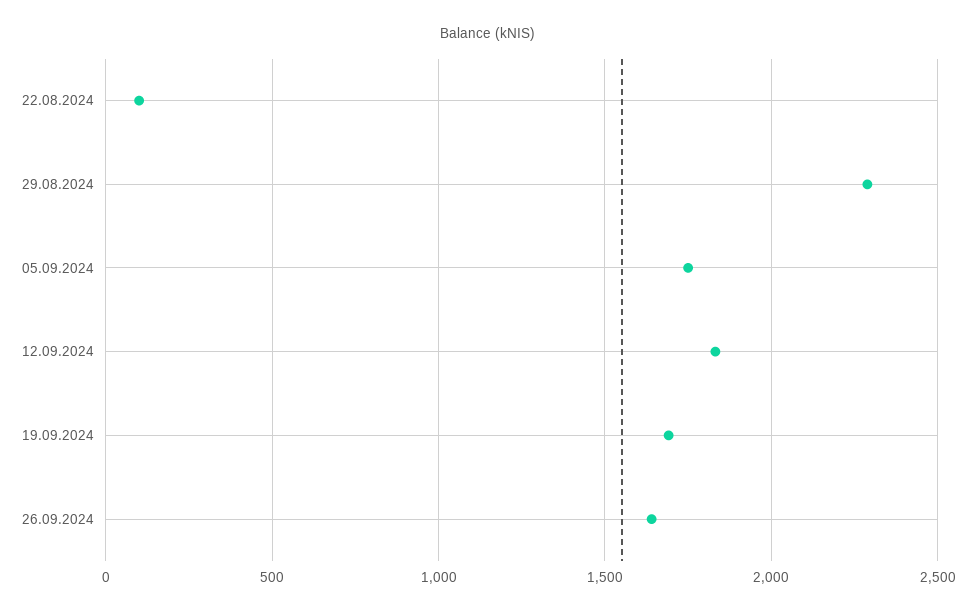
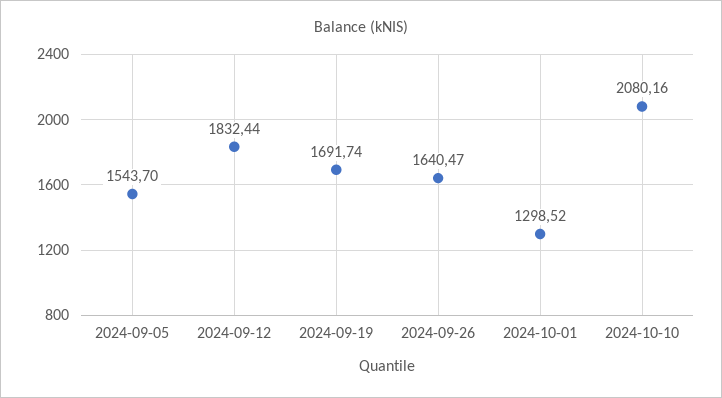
22.08.2024: 100 -> none
29.08.2024: 2300 -> none
05.09.2024: 1750 -> 1543.7
2024-10-01: none -> 1298.52
2024-10-10: none -> 2080.16

